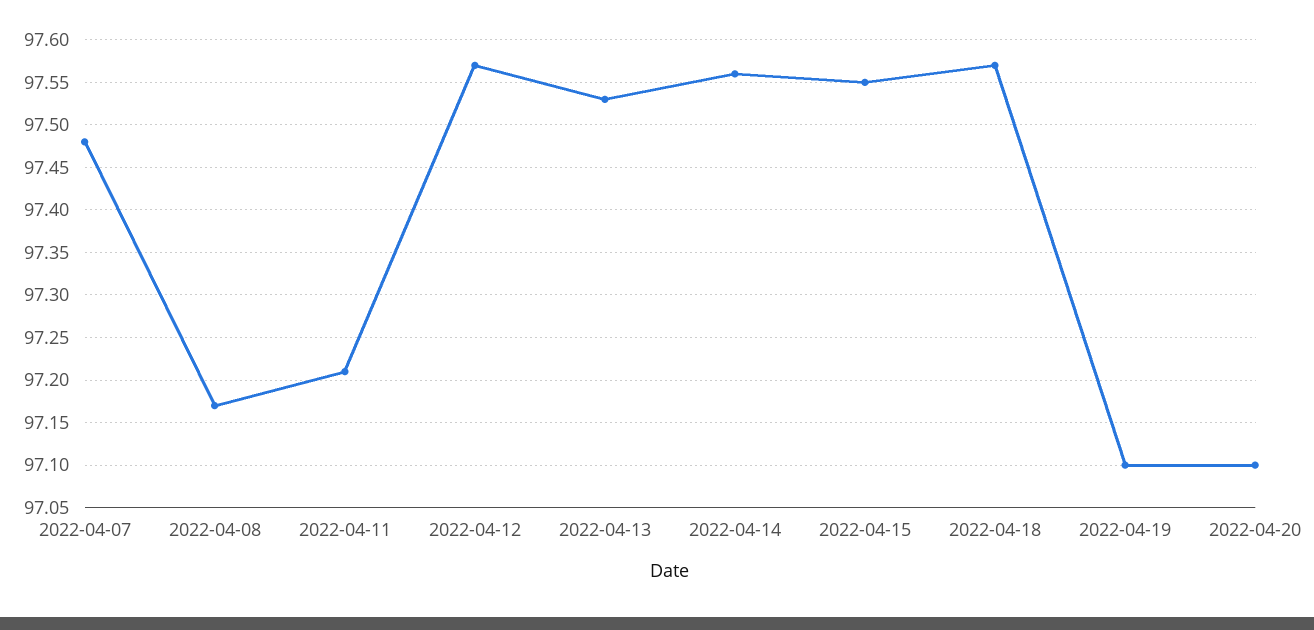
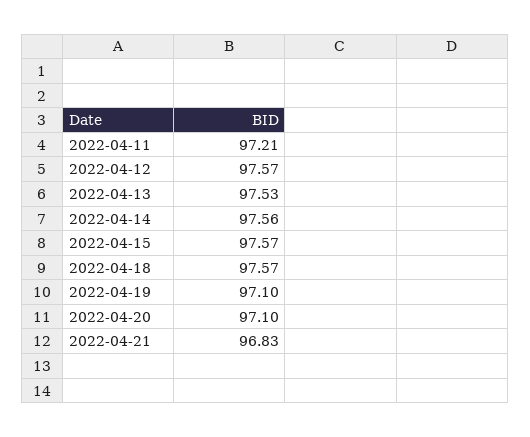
2022-04-07: 97.48 -> none
2022-04-08: 97.17 -> none
2022-04-15: 97.55 -> 97.57
2022-04-21: none -> 96.83

